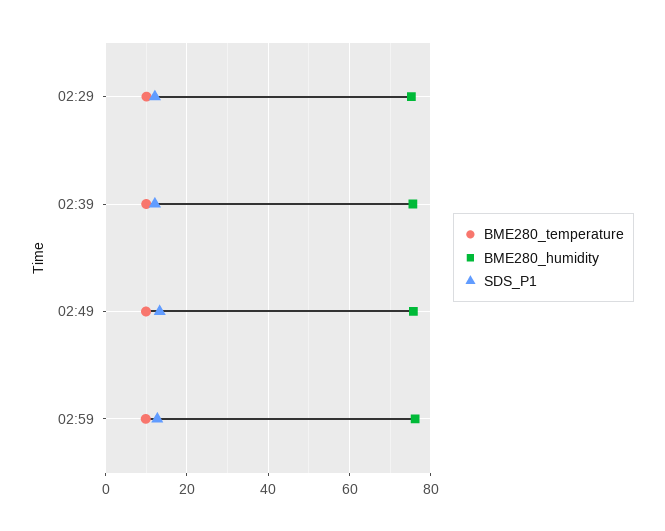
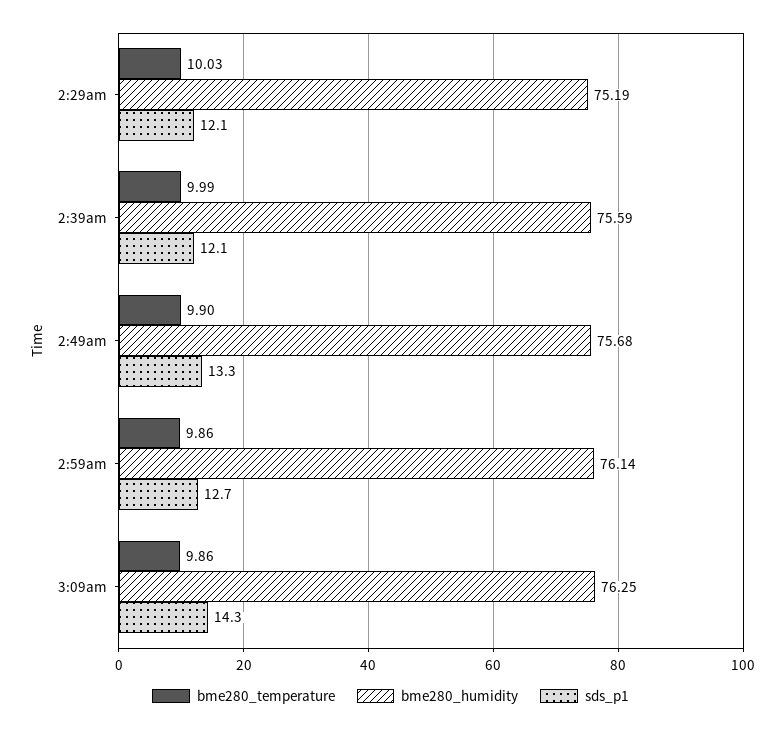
BME280_temperature, 3:09am: none -> 9.86
BME280_humidity, 3:09am: none -> 76.25
SDS_P1, 3:09am: none -> 14.3

